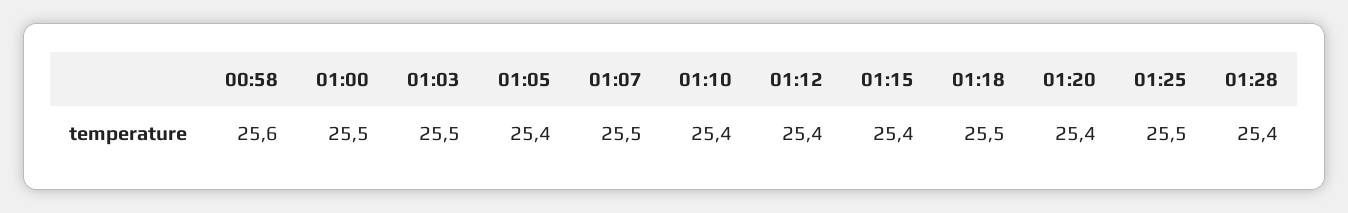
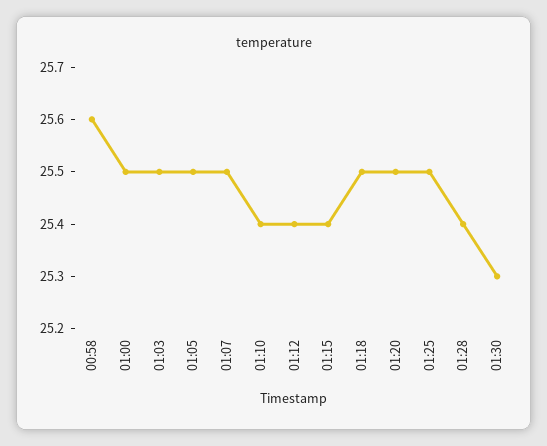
01:05: 25.4 -> 25.5
01:20: 25.4 -> 25.5
01:30: none -> 25.3

